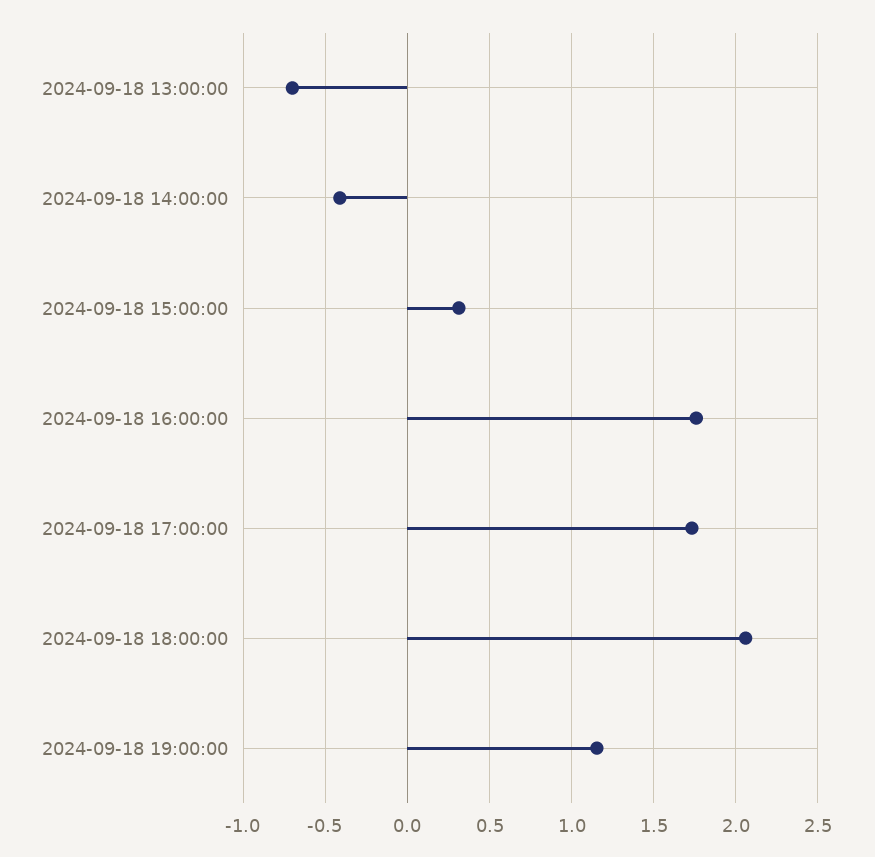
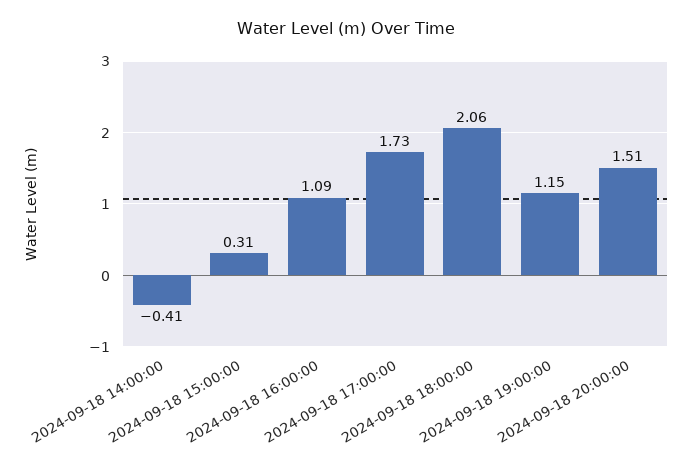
2024-09-18 13:00:00: -0.7 -> none
2024-09-18 16:00:00: 1.75 -> 1.09
2024-09-18 20:00:00: none -> 1.51

